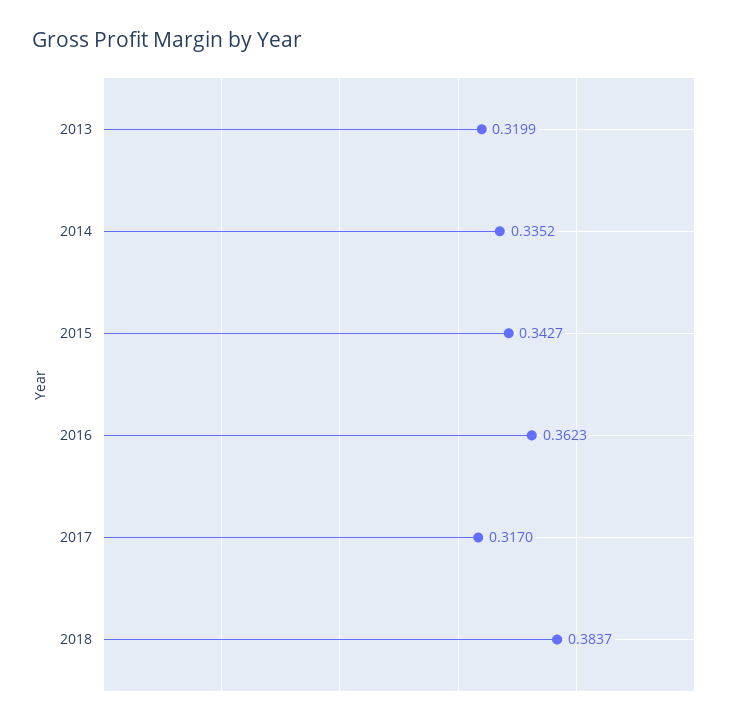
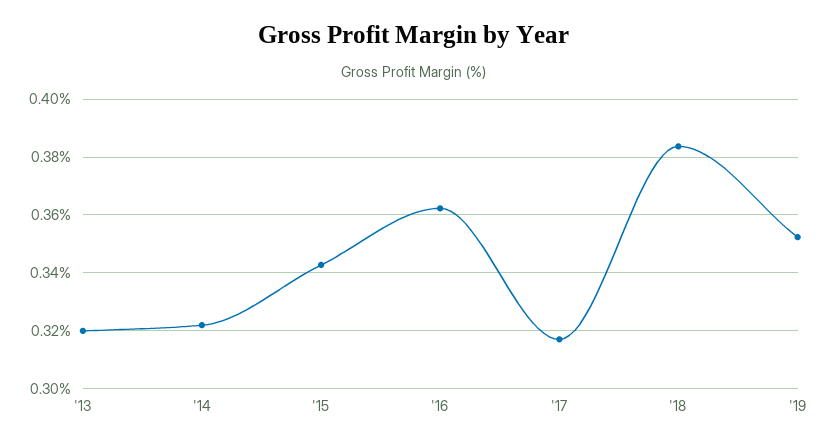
2014: 0.3352 -> 0.3225
'19: none -> 0.3525

